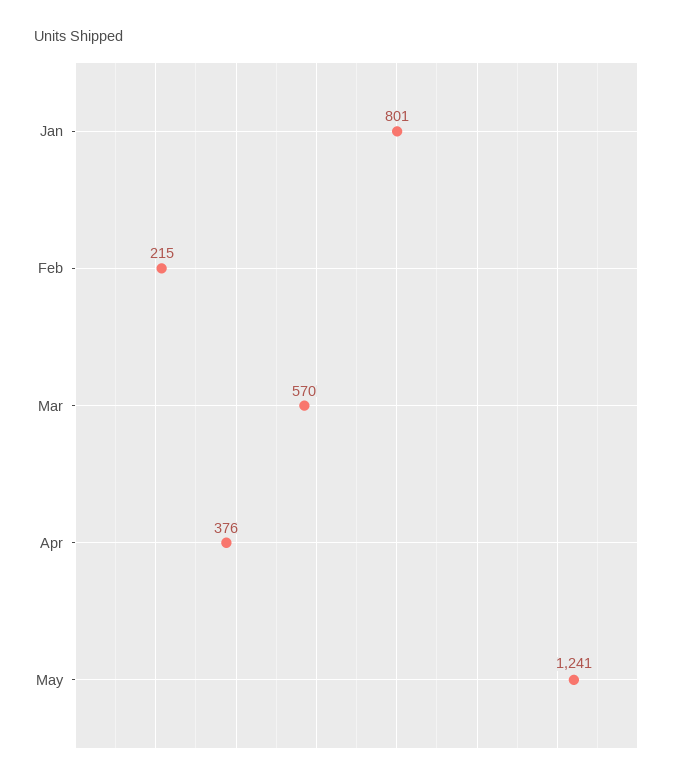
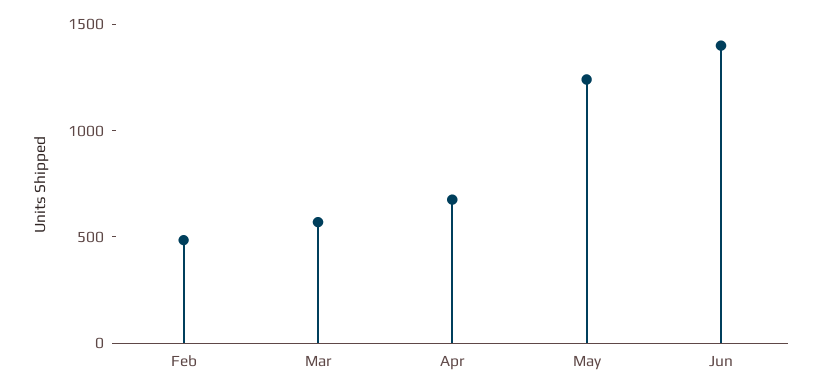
Jan: 801 -> none
Feb: 215 -> 500
Apr: 376 -> 700
Jun: none -> 1400

